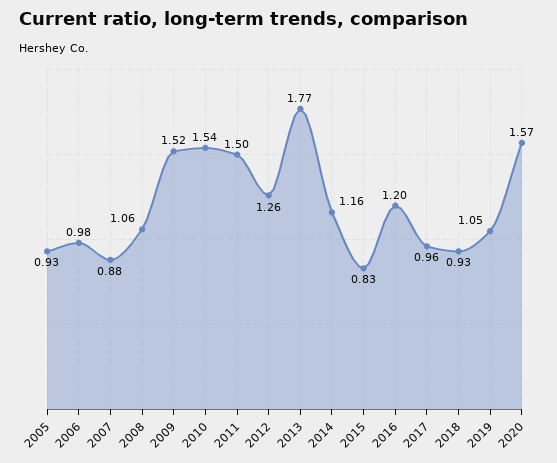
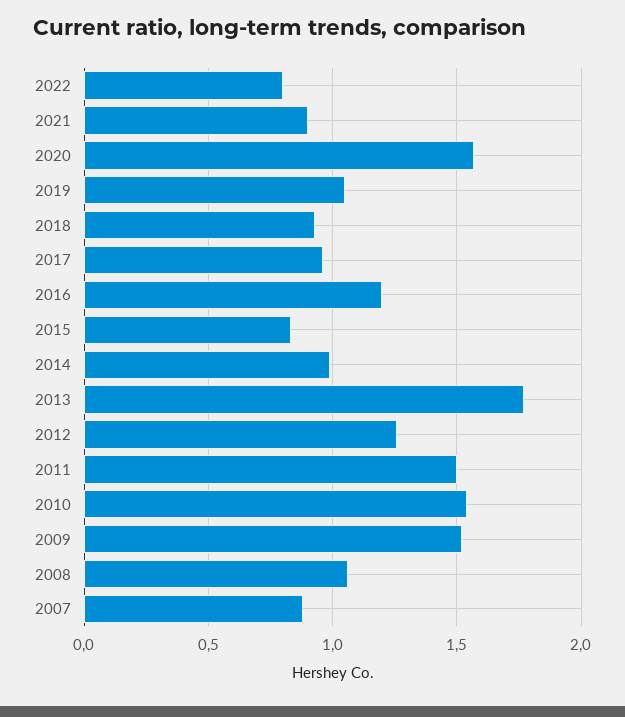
2005: 0.93 -> none
2006: 0.98 -> none
2014: 1.16 -> 1
2022: none -> 0.8
2021: none -> 0.9

